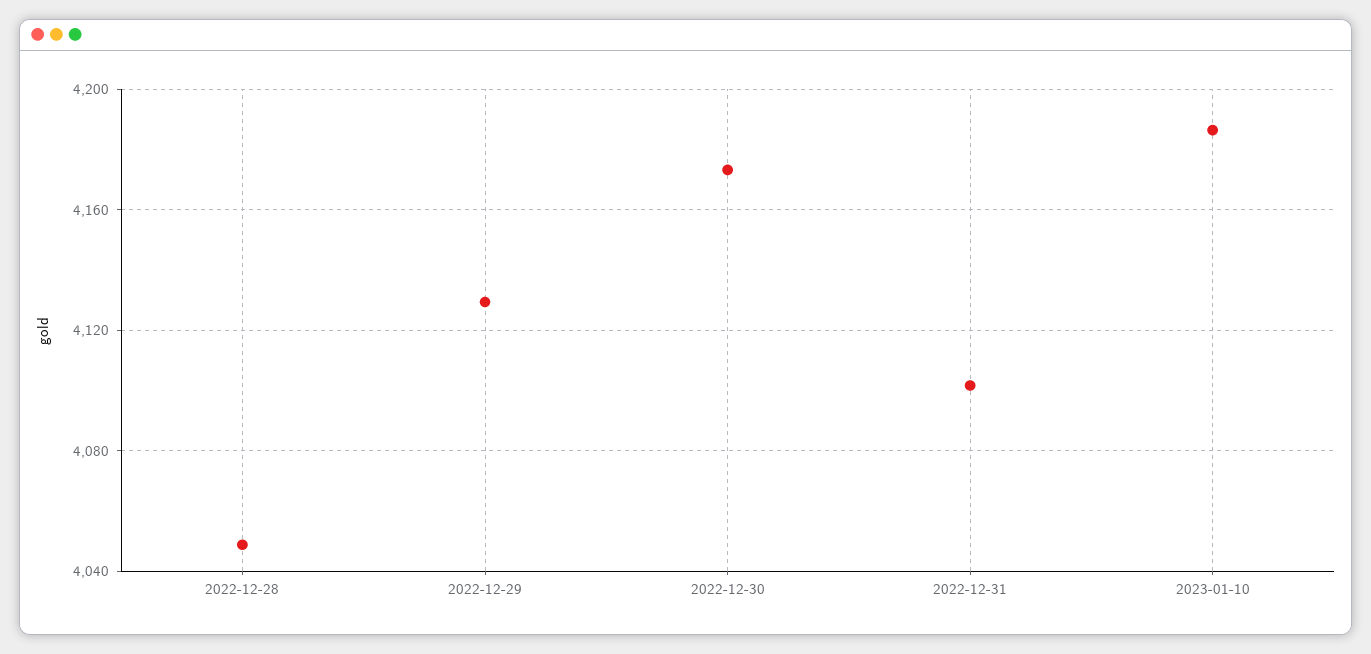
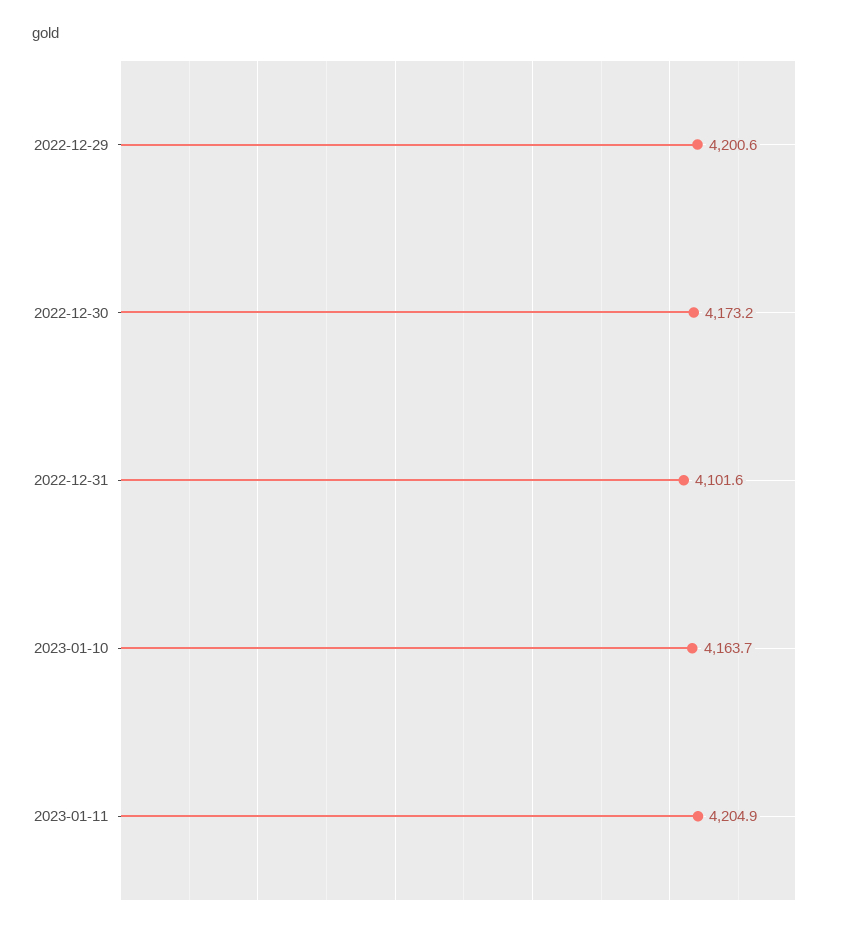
2022-12-28: 4050 -> none
2022-12-29: 4130 -> 4200.6
2023-01-10: 4185 -> 4163.7
2023-01-11: none -> 4204.9

